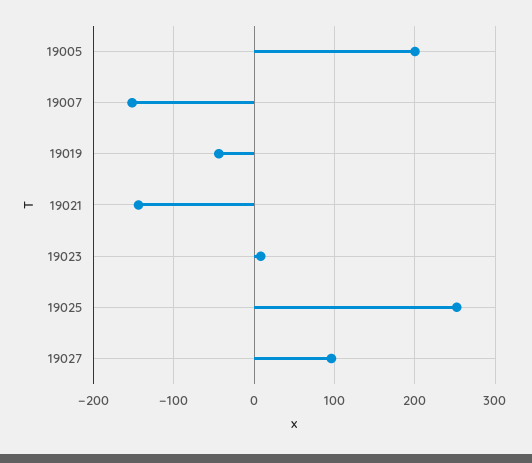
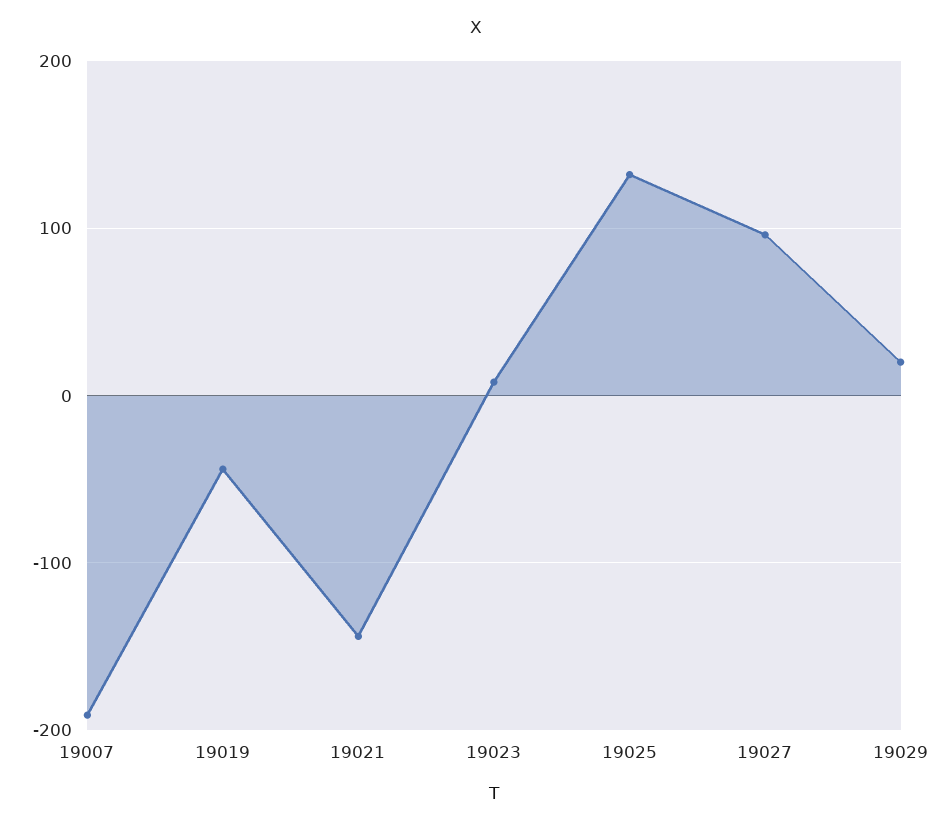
19005: 200 -> none
19007: -150 -> -190
19025: 250 -> 130
19029: none -> 20

